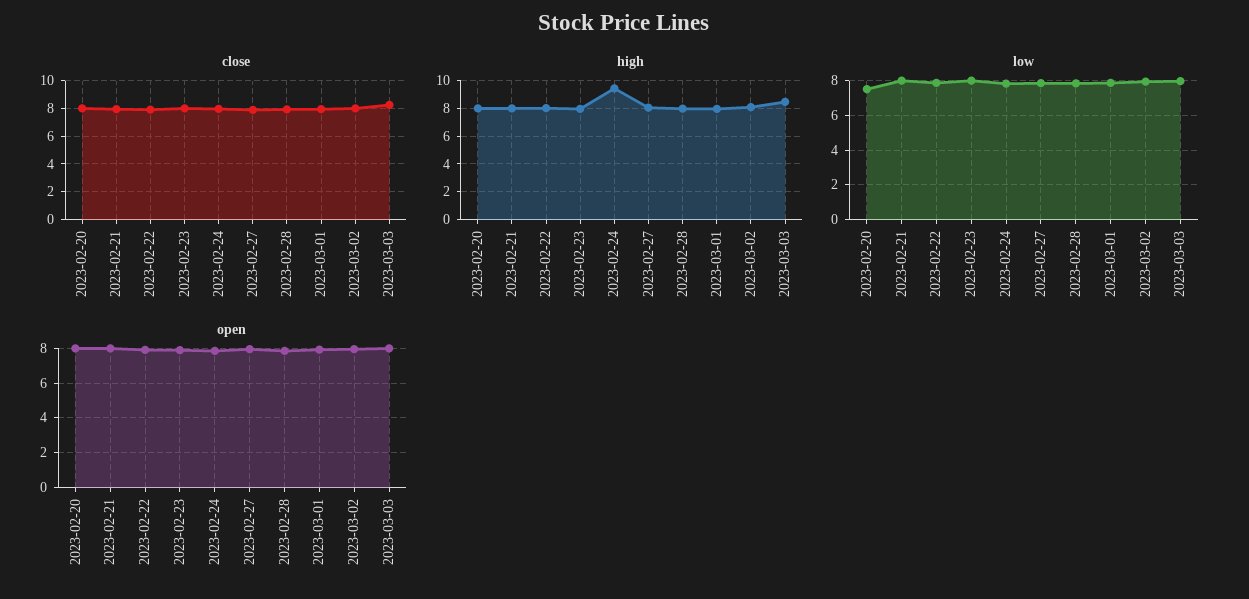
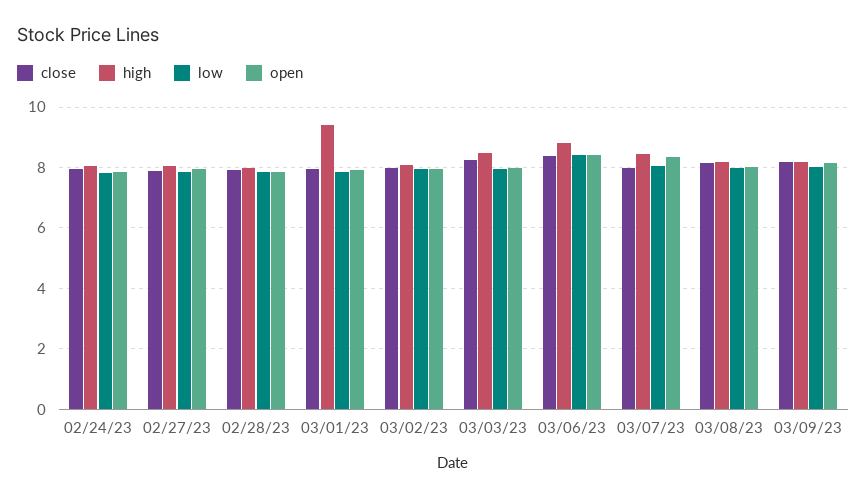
close, 2023-02-20: 8 -> none
close, 2023-02-21: 8 -> none
close, 2023-02-22: 8 -> none
close, 2023-02-23: 8 -> none
high, 2023-02-20: 8 -> none
high, 2023-02-21: 8 -> none
high, 2023-02-22: 8 -> none
high, 2023-02-23: 8 -> none
high, 2023-02-24: 9.5 -> 8
high, 2023-03-01: 8 -> 9.4
low, 2023-02-20: 7.5 -> none
low, 2023-02-21: 8 -> none
low, 2023-02-22: 8 -> none
low, 2023-02-23: 8 -> none
open, 2023-02-20: 8 -> none
open, 2023-02-21: 8 -> none
open, 2023-02-22: 8 -> none
open, 2023-02-23: 8 -> none
close, 03/06/23: none -> 8.4
high, 03/06/23: none -> 8.8
low, 03/06/23: none -> 8.4
open, 03/06/23: none -> 8.4
close, 03/07/23: none -> 8
high, 03/07/23: none -> 8.4
low, 03/07/23: none -> 8
open, 03/07/23: none -> 8.4
close, 03/08/23: none -> 8.2
high, 03/08/23: none -> 8.2
low, 03/08/23: none -> 8
open, 03/08/23: none -> 8
close, 03/09/23: none -> 8.2
high, 03/09/23: none -> 8.2
low, 03/09/23: none -> 8
open, 03/09/23: none -> 8.2

